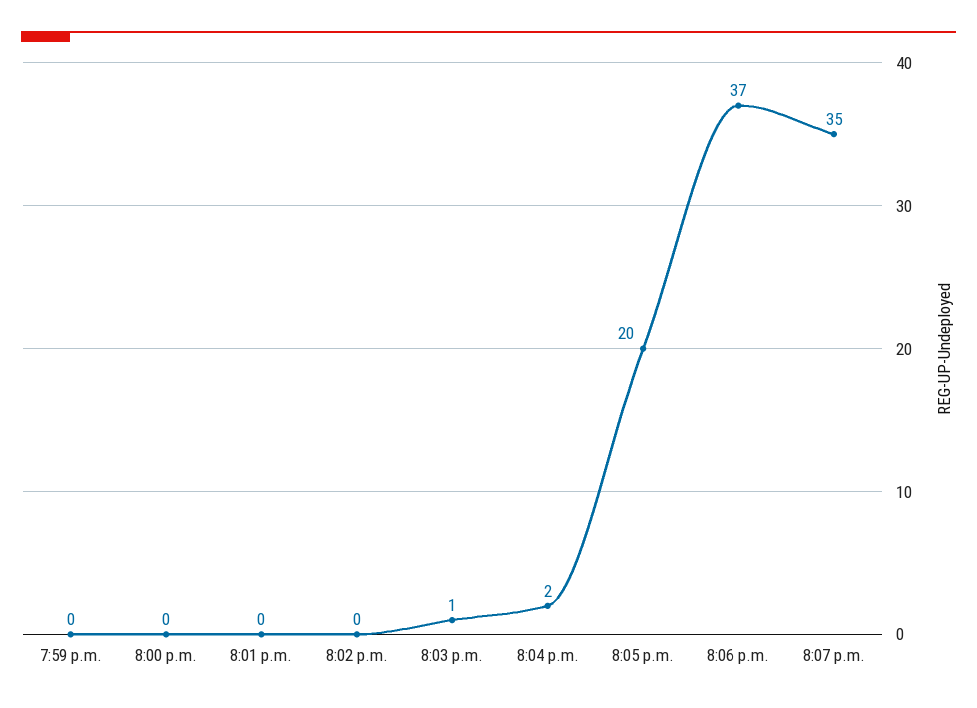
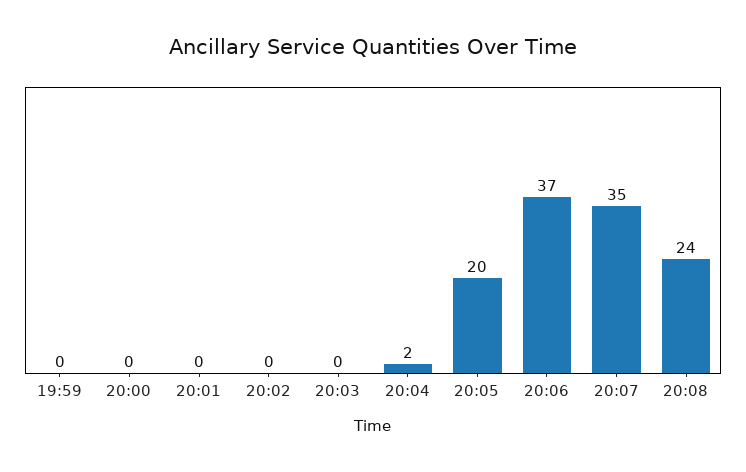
8:03 p.m.: 1 -> 0
20:08: none -> 24

